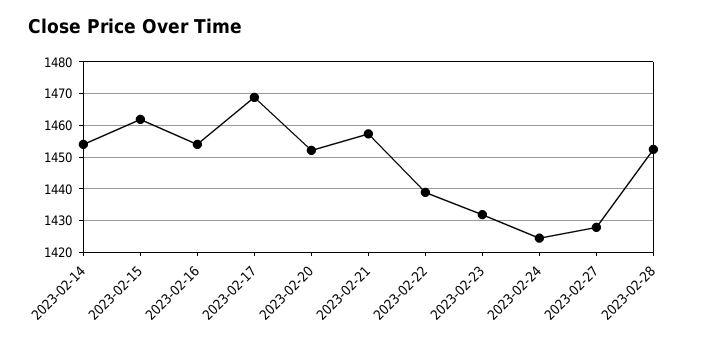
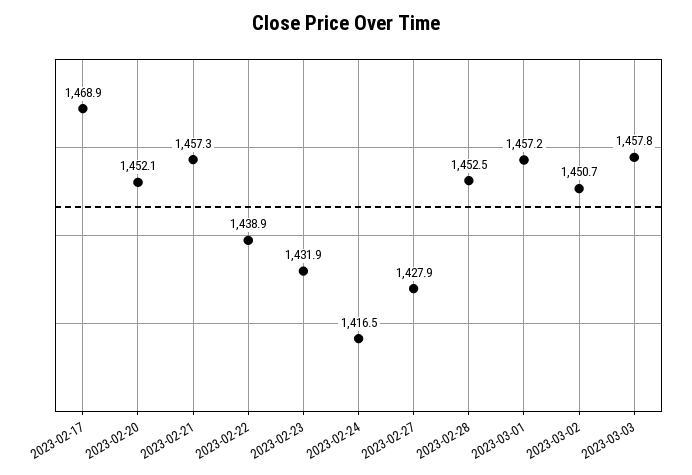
2023-02-14: 1454 -> none
2023-02-15: 1462 -> none
2023-02-16: 1454 -> none
2023-02-24: 1424 -> 1416.5
2023-03-01: none -> 1457.2
2023-03-02: none -> 1450.7
2023-03-03: none -> 1457.8

